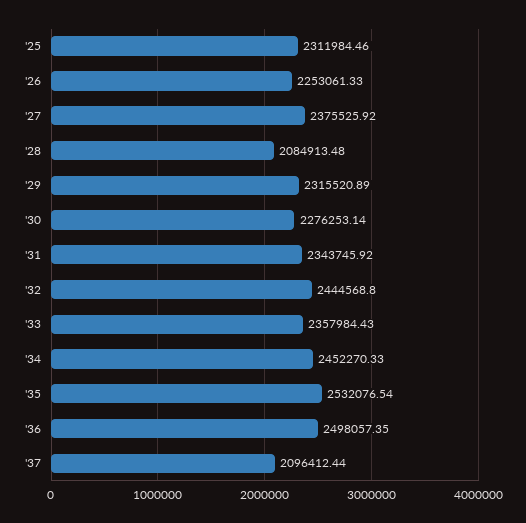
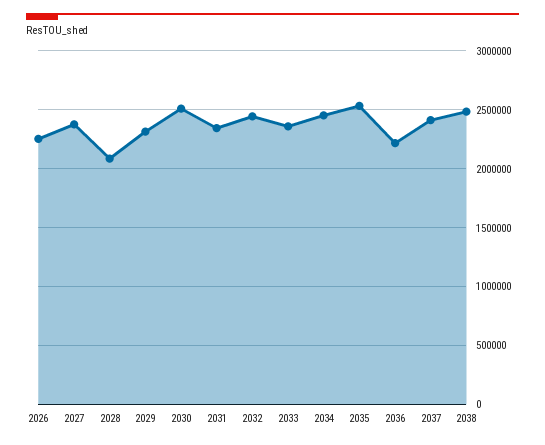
'25: 2311984.46 -> none
'30: 2276253.14 -> 2500000
'36: 2498057.35 -> 2200000
'37: 2096412.44 -> 2400000
2038: none -> 2500000

